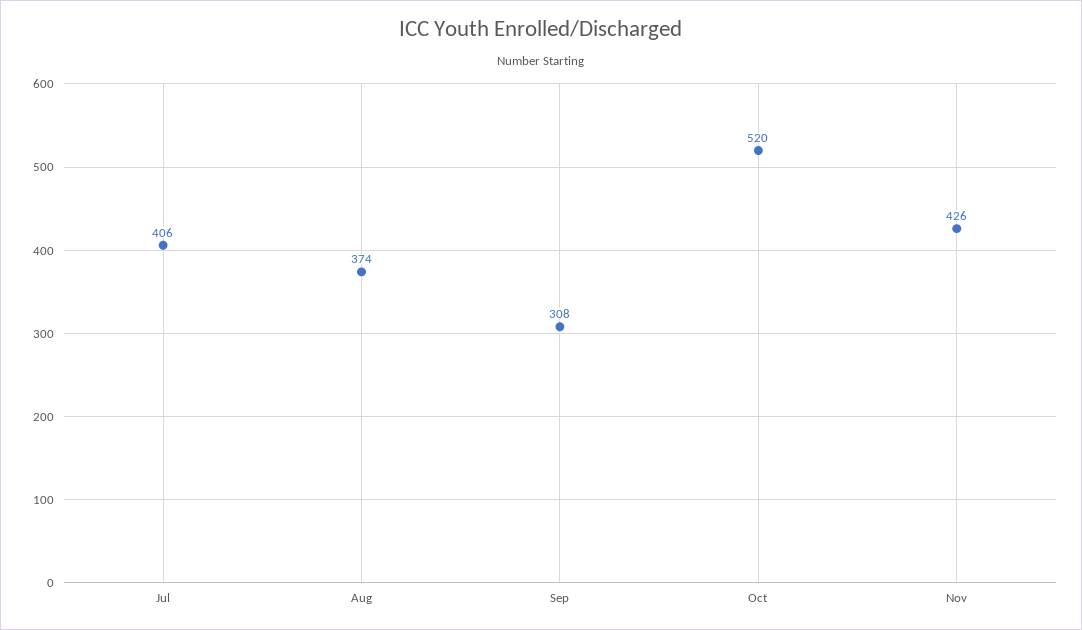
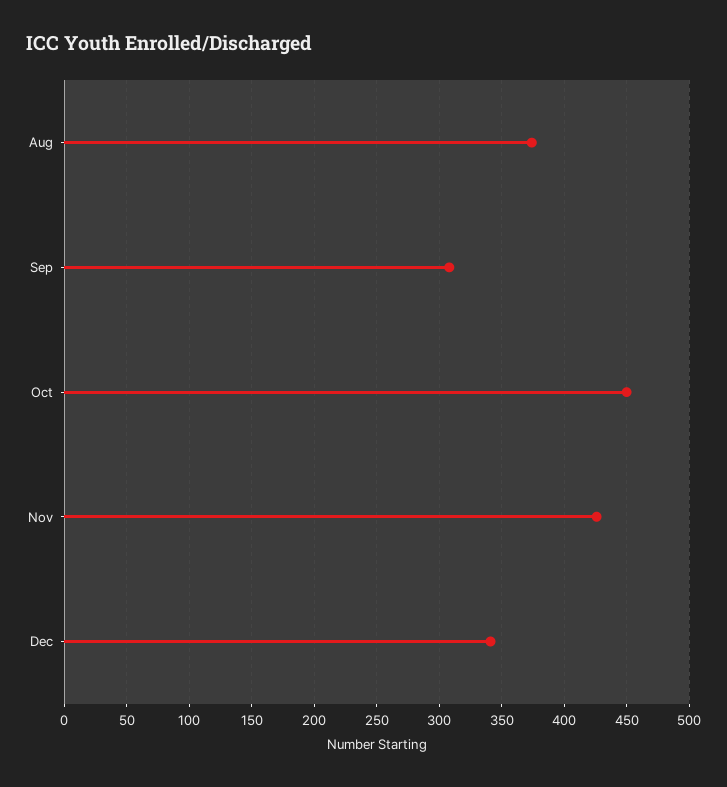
Jul: 406 -> none
Oct: 520 -> 450
Dec: none -> 340

